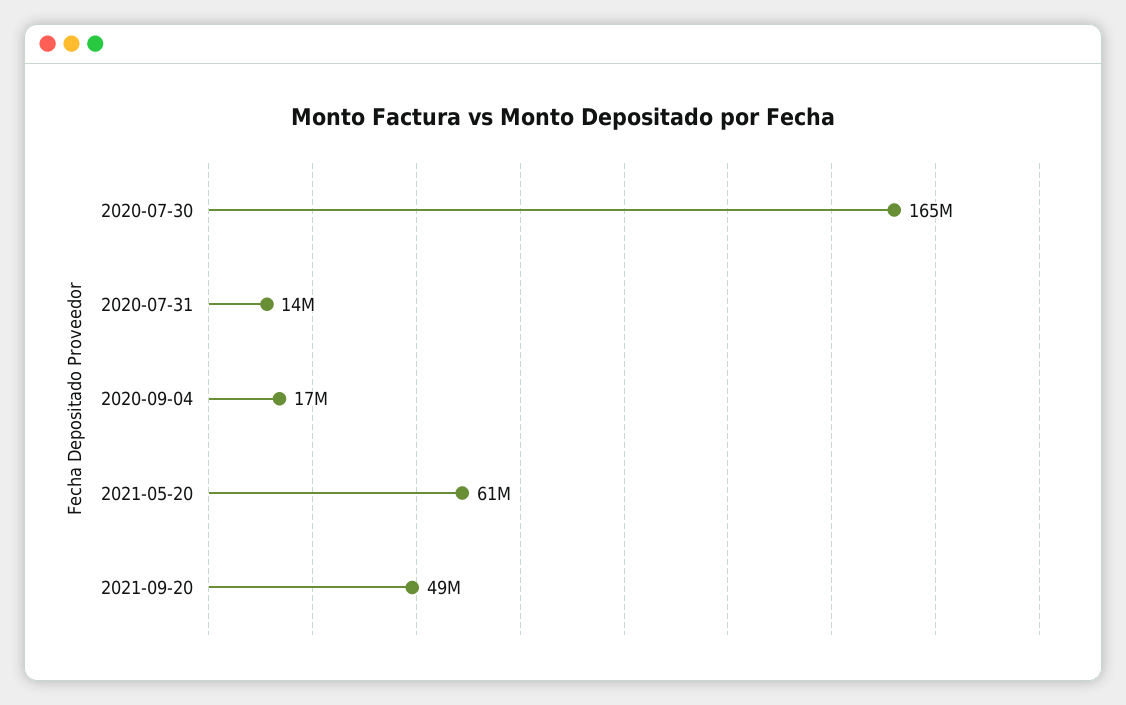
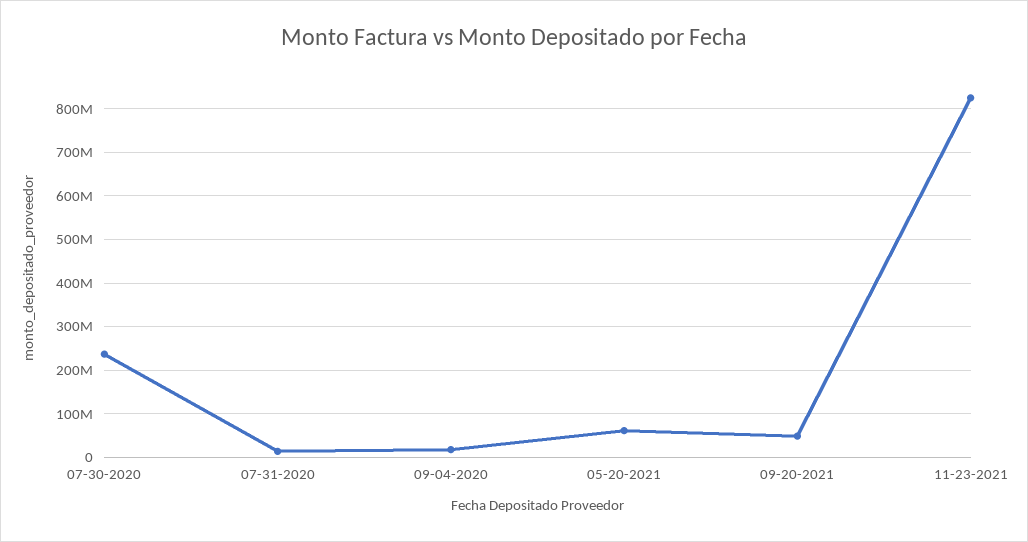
2020-07-30: 165000000 -> 240000000
11-23-2021: none -> 820000000

